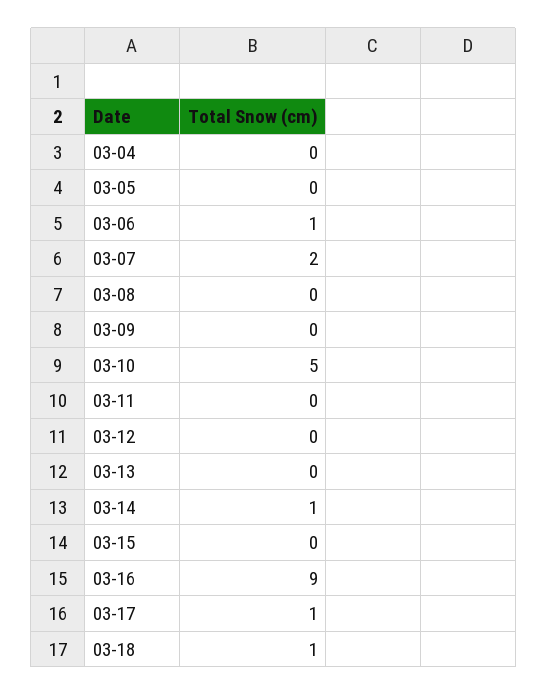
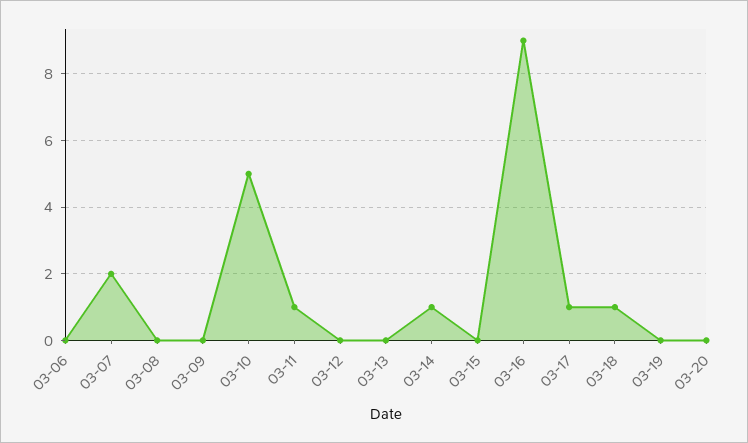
03-04: 0 -> none
03-05: 0 -> none
03-06: 1 -> 0
03-11: 0 -> 1
03-19: none -> 0
03-20: none -> 0

